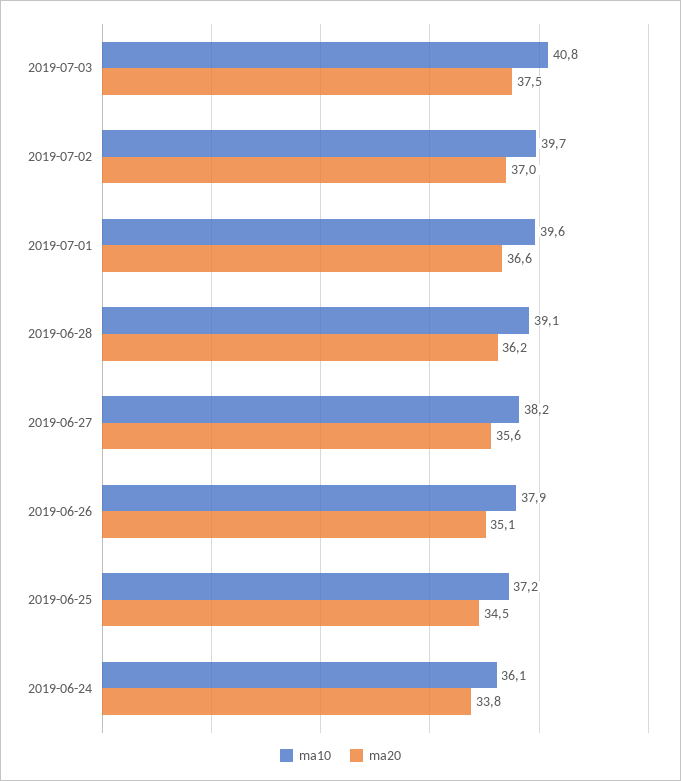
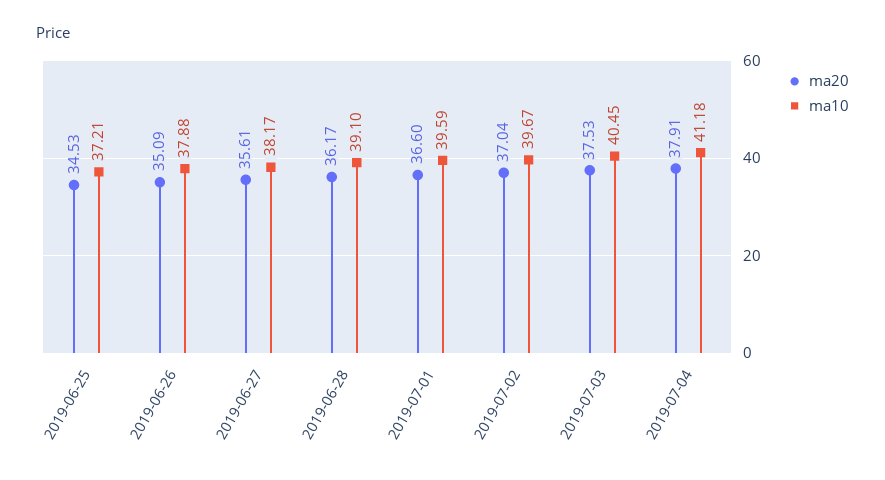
ma10, 2019-07-03: 40.8 -> 40.45
ma10, 2019-06-24: 36.1 -> none
ma20, 2019-06-24: 33.8 -> none
ma20, 2019-07-04: none -> 37.91
ma10, 2019-07-04: none -> 41.18

